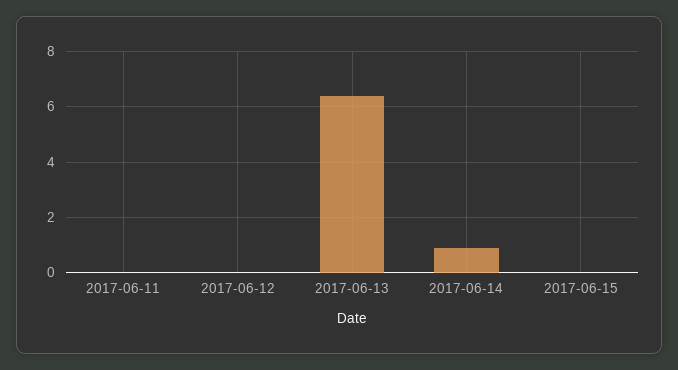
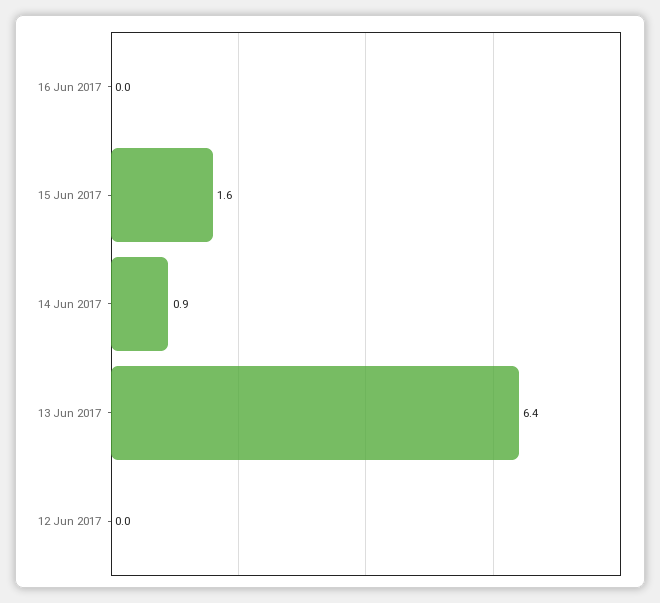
2017-06-11: 0 -> none
2017-06-15: 0 -> 1.6
16 Jun 2017: none -> 0

